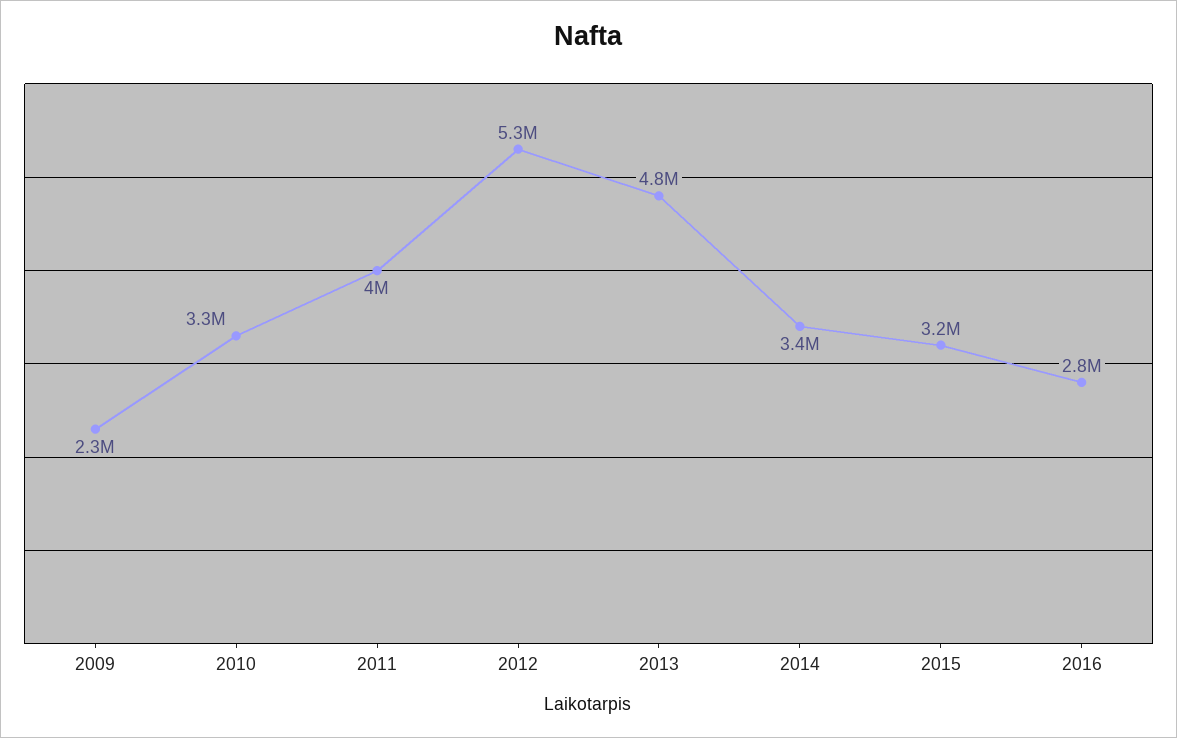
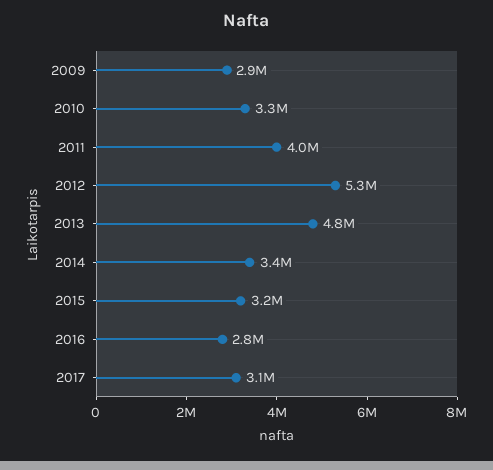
2009: 2300000 -> 2900000
2017: none -> 3100000

